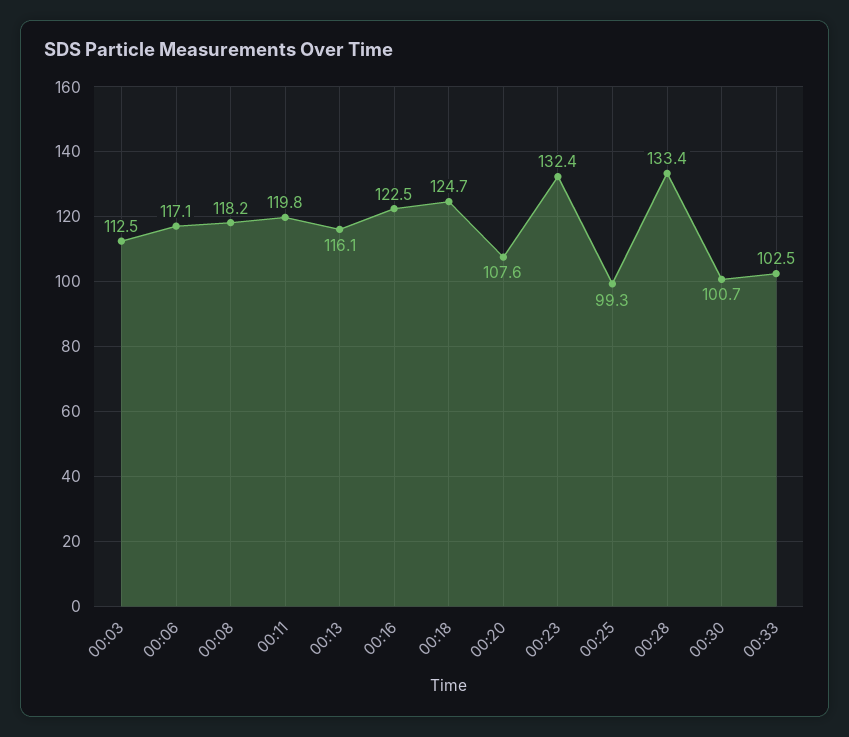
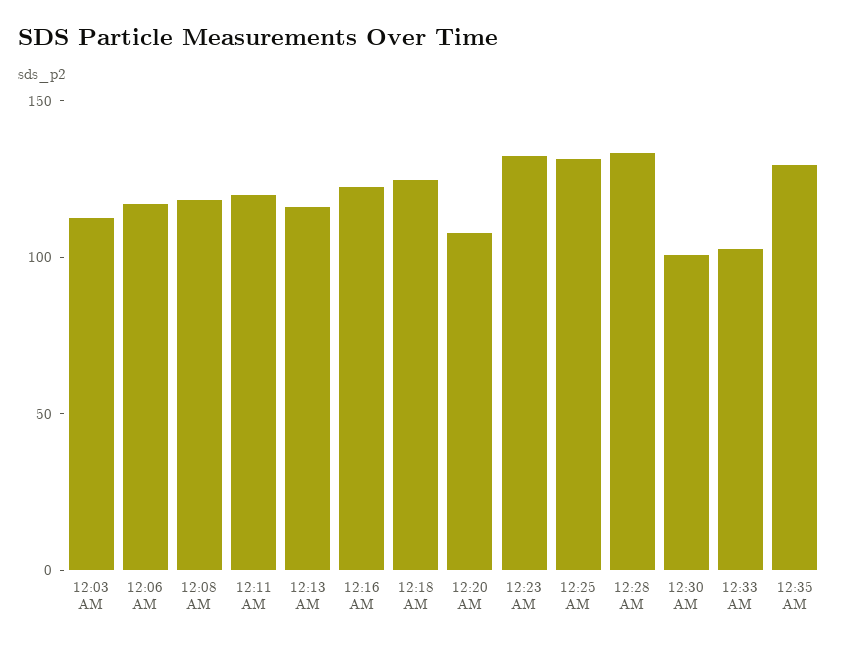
00:25: 99.3 -> 130
12:35 AM: none -> 130

